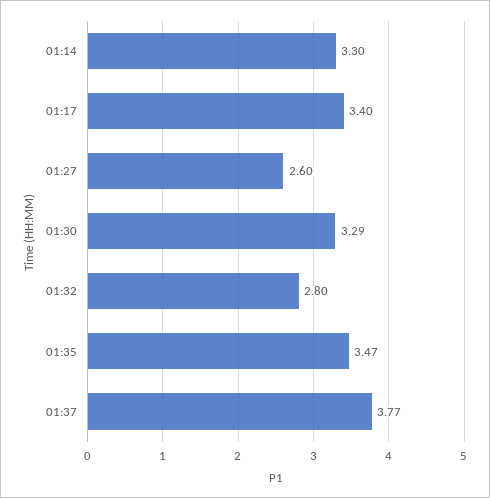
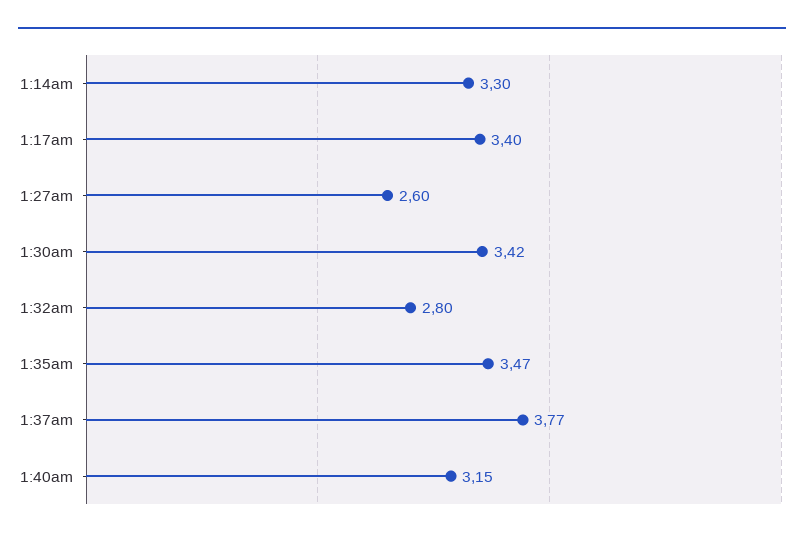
01:30: 3.29 -> 3.42
1:40am: none -> 3.15

